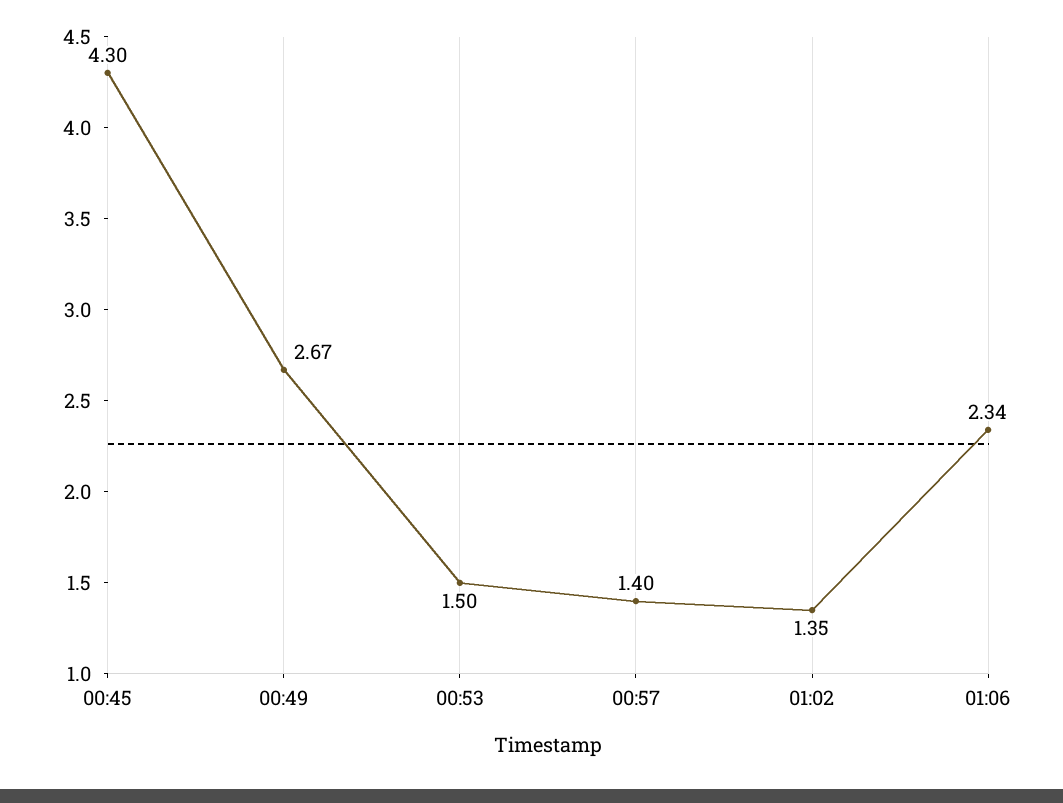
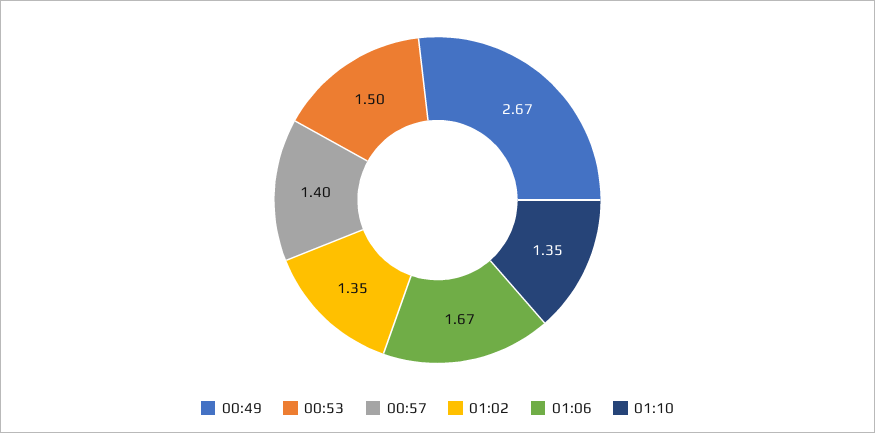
00:45: 4.3 -> none
01:06: 2.34 -> 1.67
01:10: none -> 1.35

